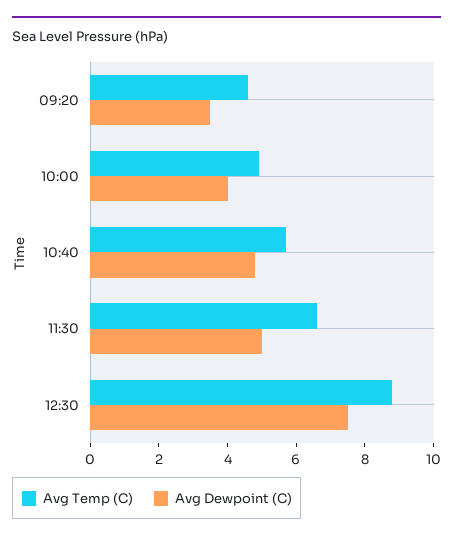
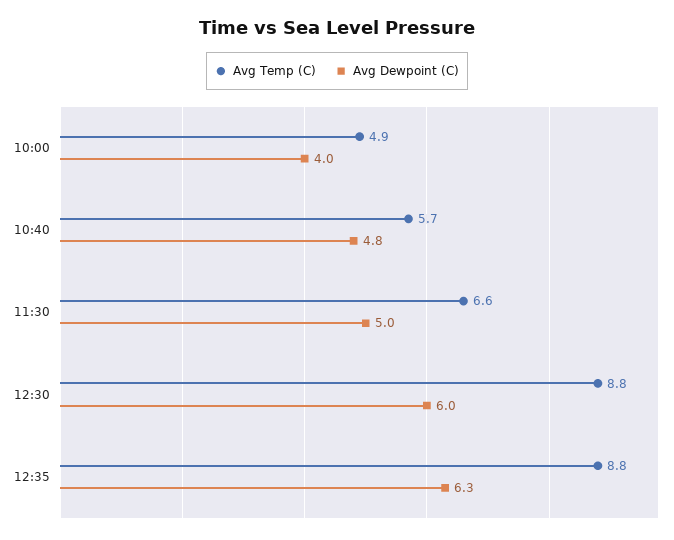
Avg Temp (C), 09:20: 4.5 -> none
Avg Dewpoint (C), 09:20: 3.5 -> none
Avg Dewpoint (C), 12:30: 7.5 -> 6
Avg Temp (C), 12:35: none -> 8.8
Avg Dewpoint (C), 12:35: none -> 6.3

